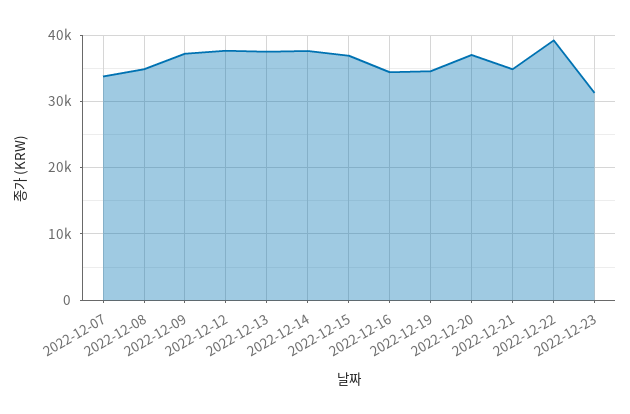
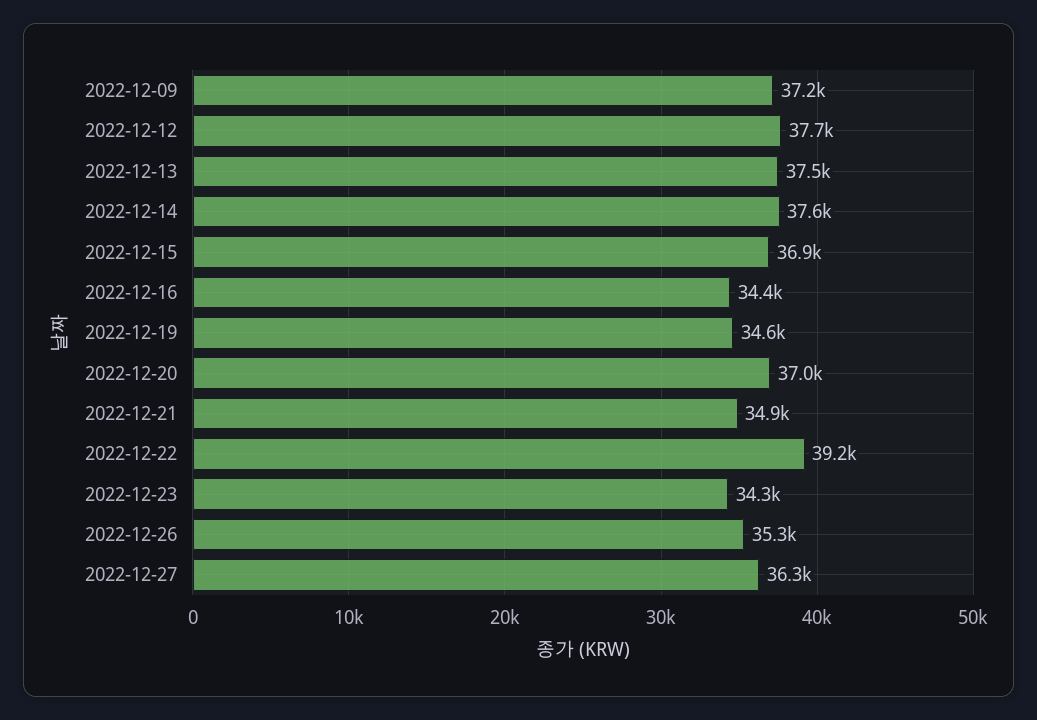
2022-12-07: 34000 -> none
2022-12-08: 35000 -> none
2022-12-23: 31000 -> 34300
2022-12-26: none -> 35300
2022-12-27: none -> 36300

